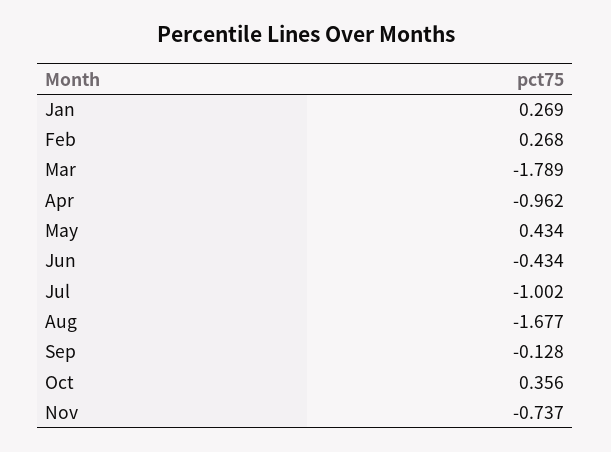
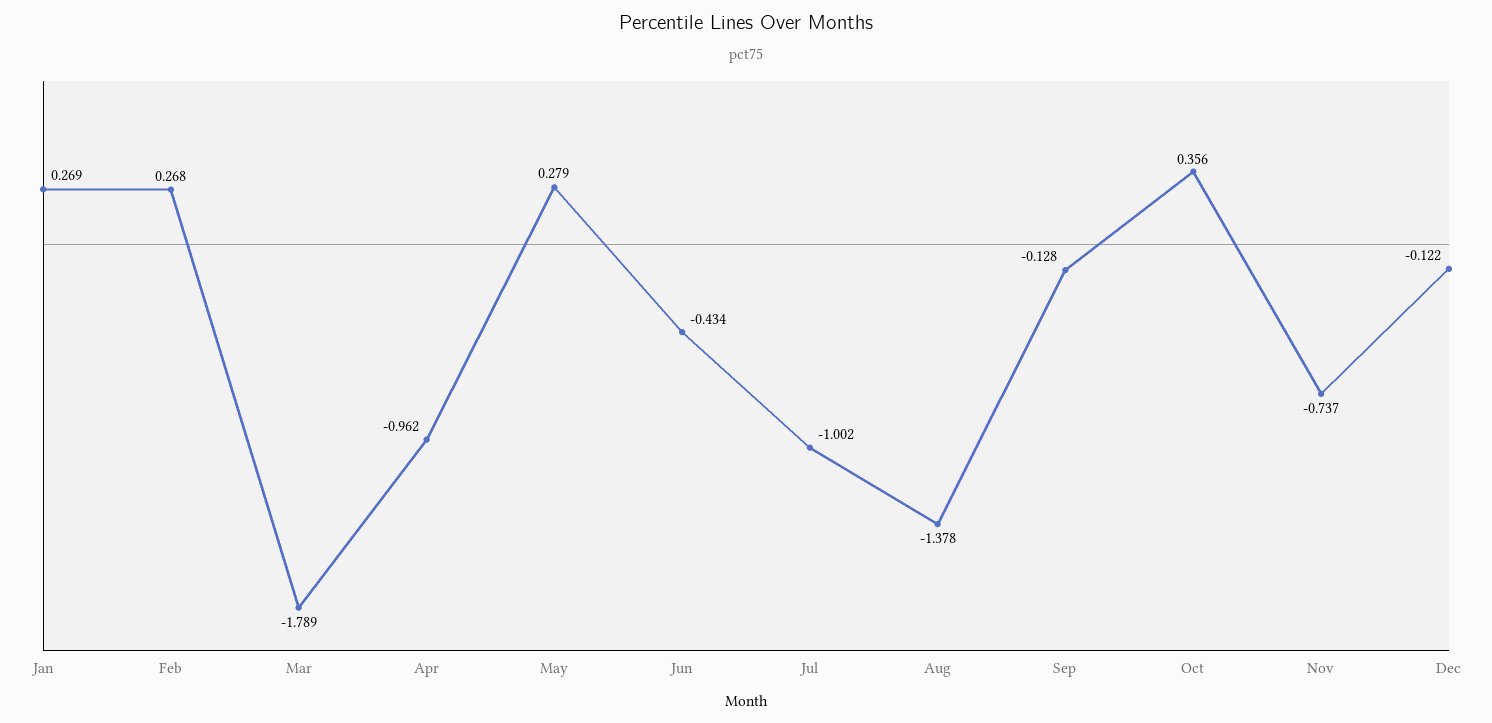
May: 0.434 -> 0.279
Aug: -1.677 -> -1.378
Dec: none -> -0.122

